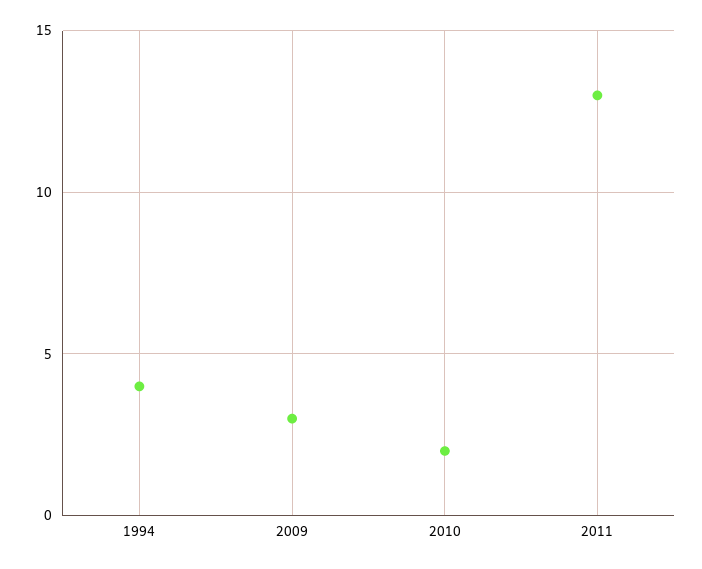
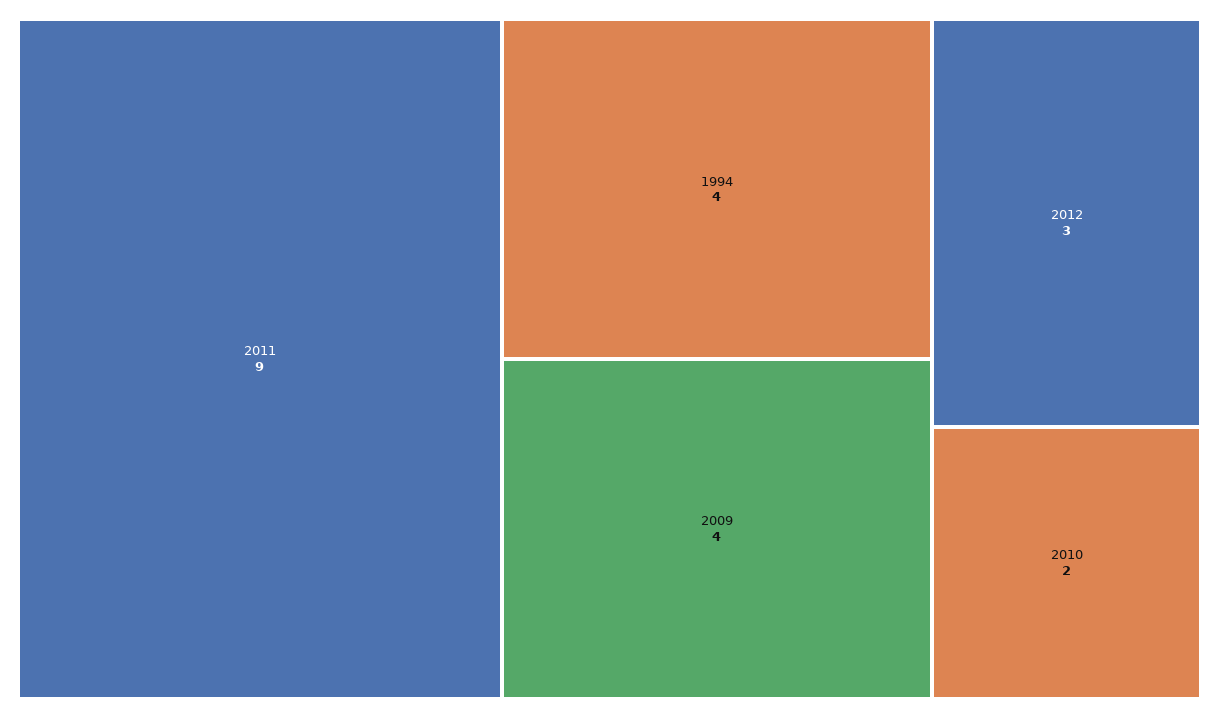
2009: 3 -> 4
2011: 13 -> 9
2012: none -> 3

